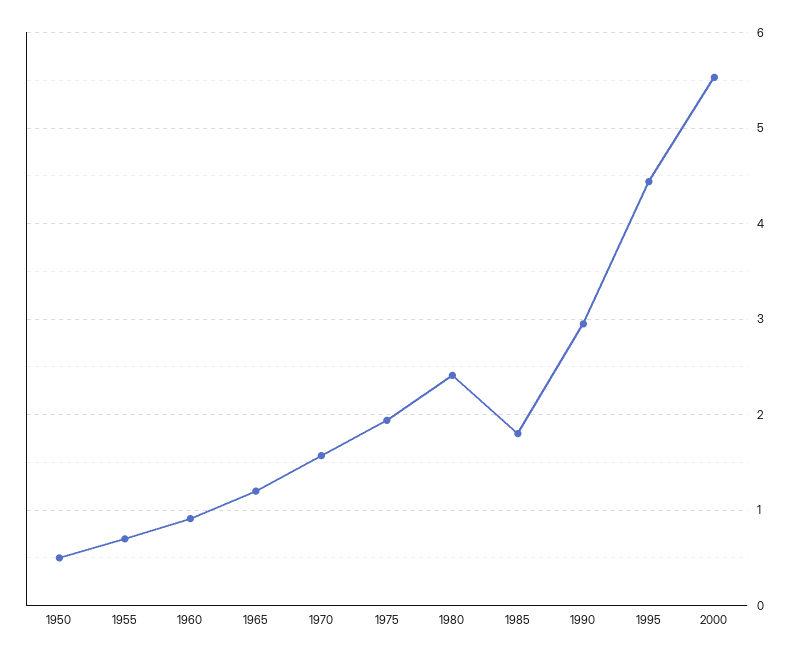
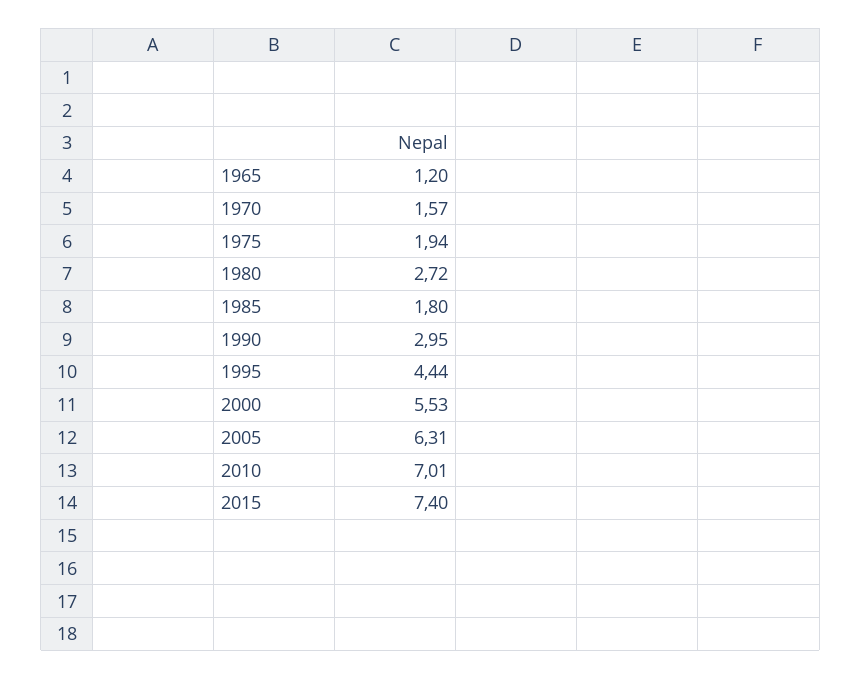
1950: 0.5 -> none
1955: 0.7 -> none
1960: 0.9 -> none
1980: 2.4 -> 2.72
2005: none -> 6.31
2010: none -> 7.01
2015: none -> 7.4

